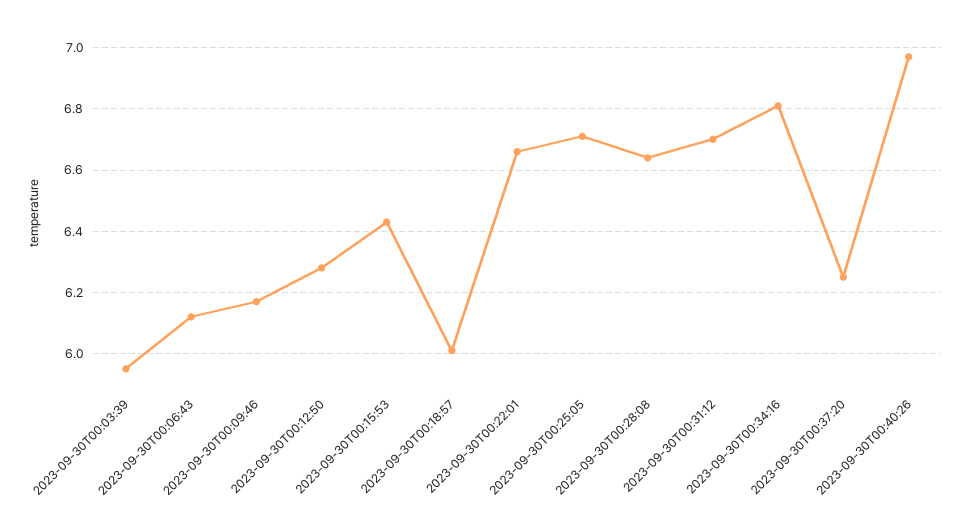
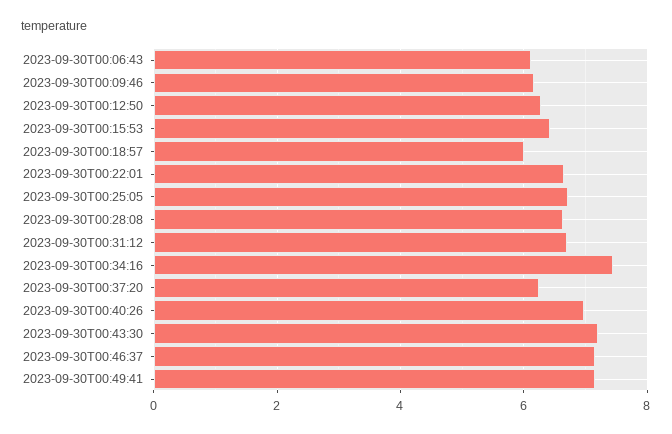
2023-09-30T00:03:39: 5.95 -> none
2023-09-30T00:34:16: 6.8 -> 7.4
2023-09-30T00:43:30: none -> 7.2
2023-09-30T00:46:37: none -> 7.2
2023-09-30T00:49:41: none -> 7.2

